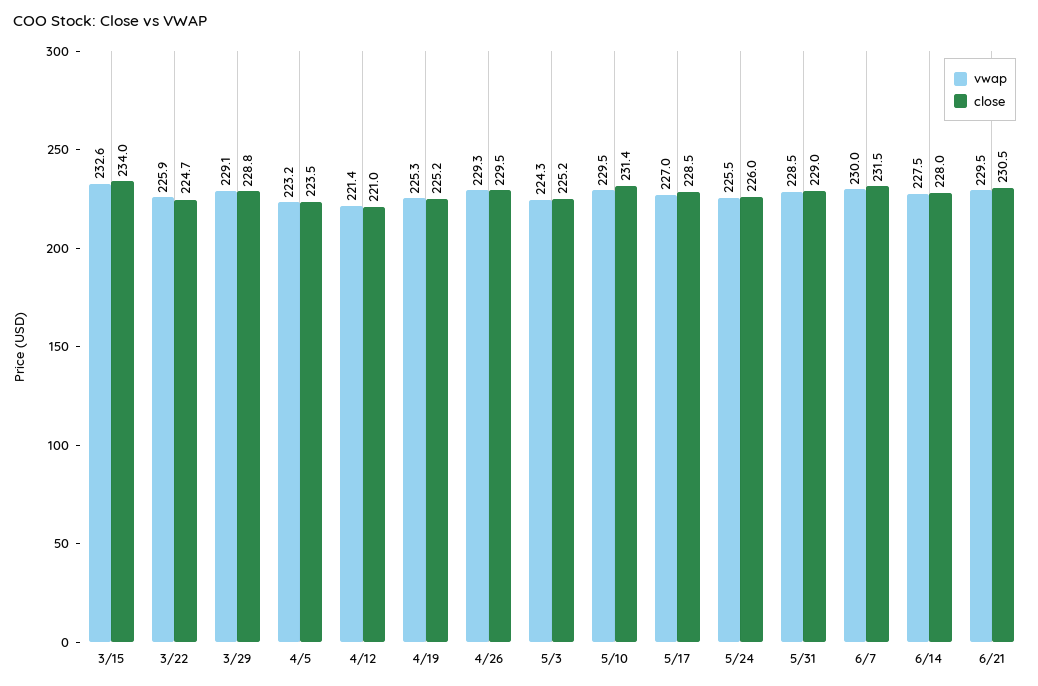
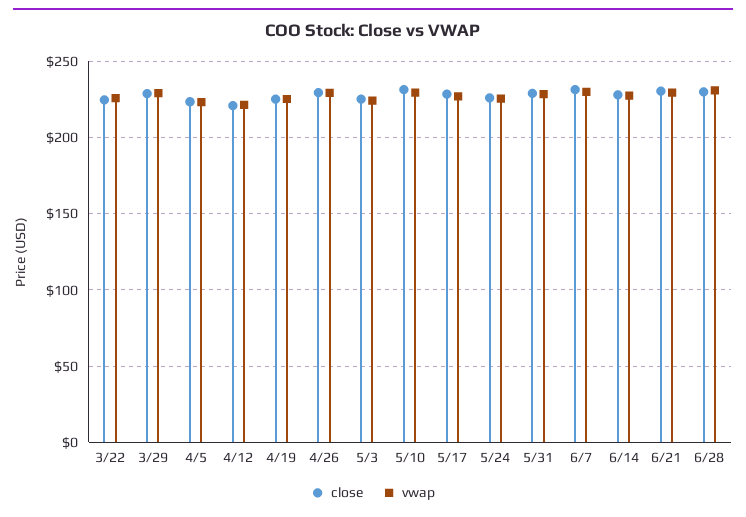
vwap, 3/15: 232.6 -> none
close, 3/15: 234 -> none
close, 6/28: none -> 230
vwap, 6/28: none -> 230

